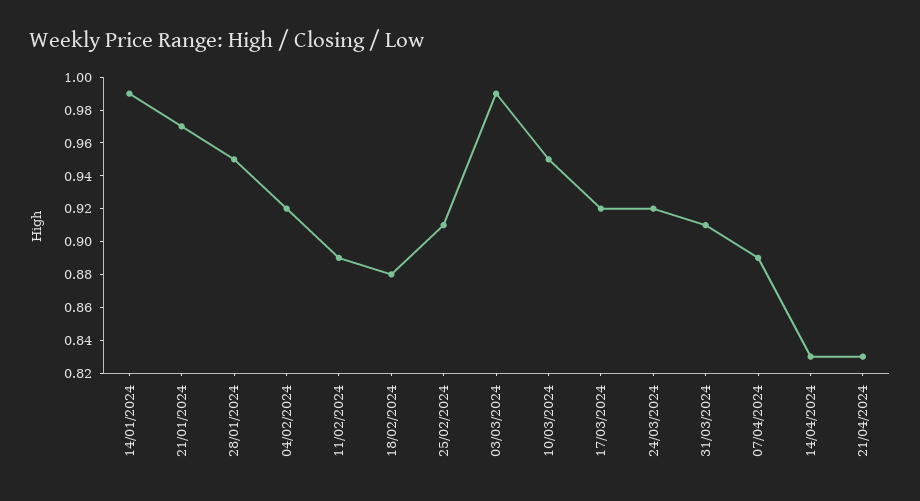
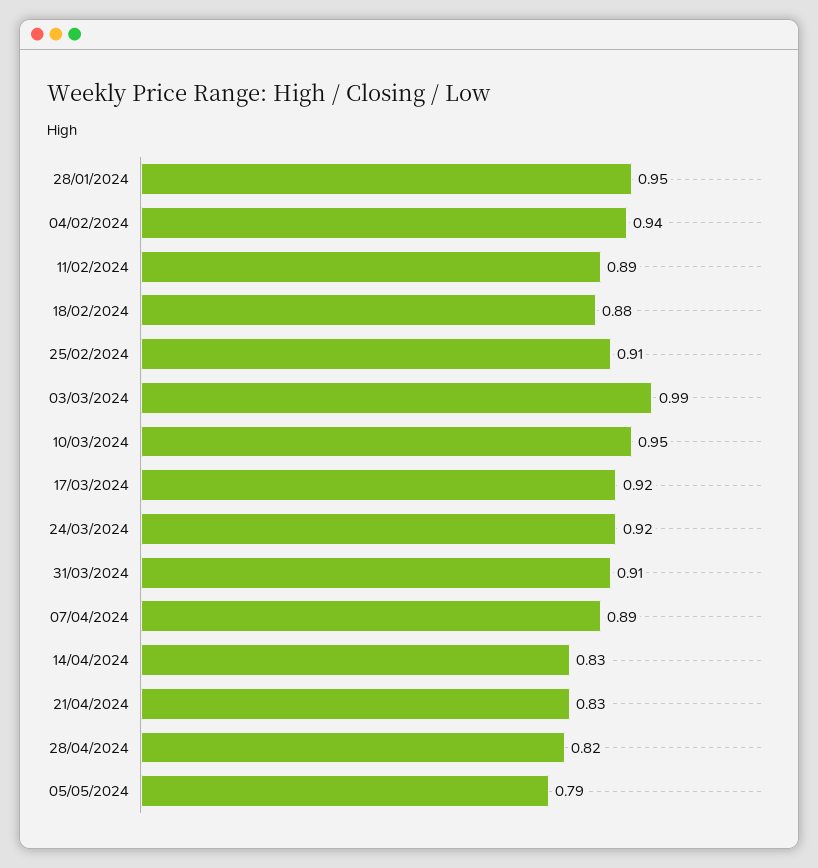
14/01/2024: 0.99 -> none
21/01/2024: 0.97 -> none
04/02/2024: 0.92 -> 0.94
28/04/2024: none -> 0.82
05/05/2024: none -> 0.79

